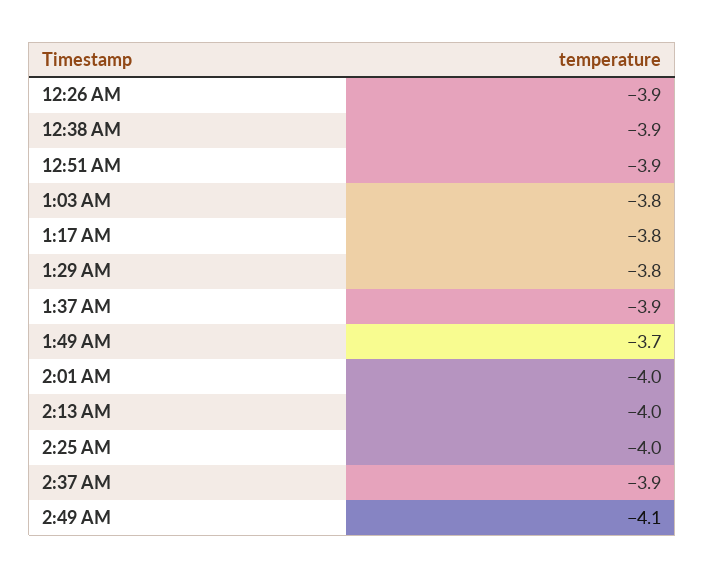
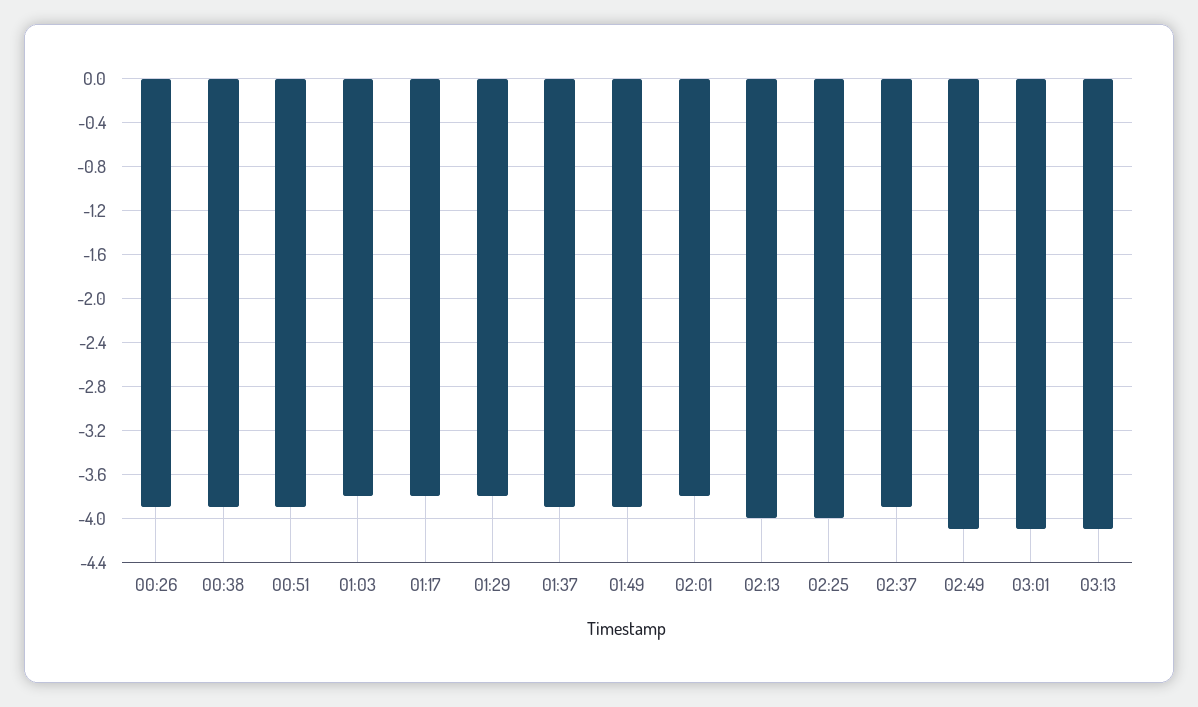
1:49 AM: -3.7 -> -3.9
2:01 AM: -4 -> -3.8
03:01: none -> -4.1
03:13: none -> -4.1

